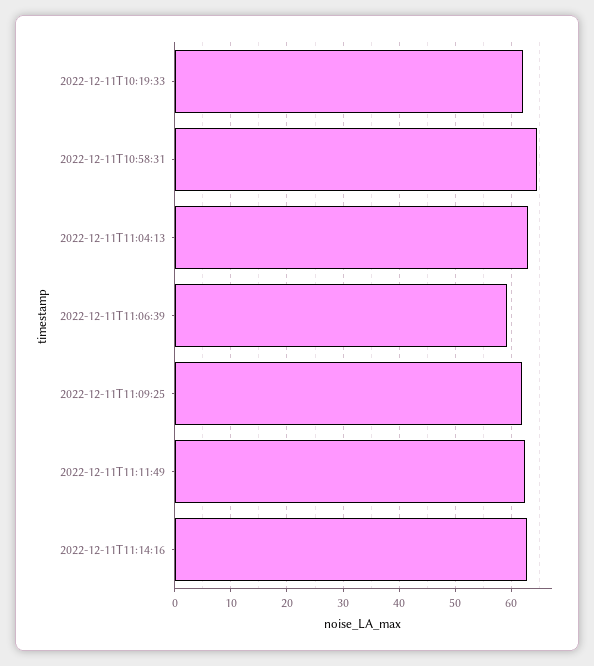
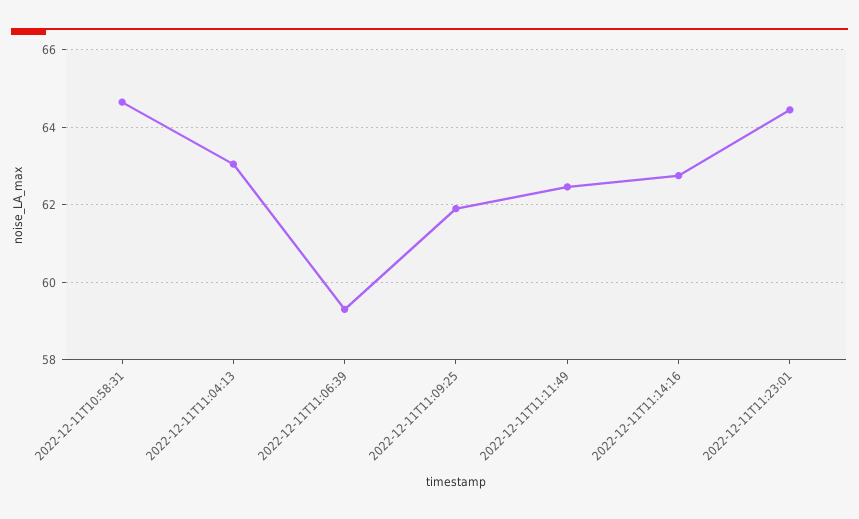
2022-12-11T10:19:33: 62 -> none
2022-12-11T11:23:01: none -> 64.4

